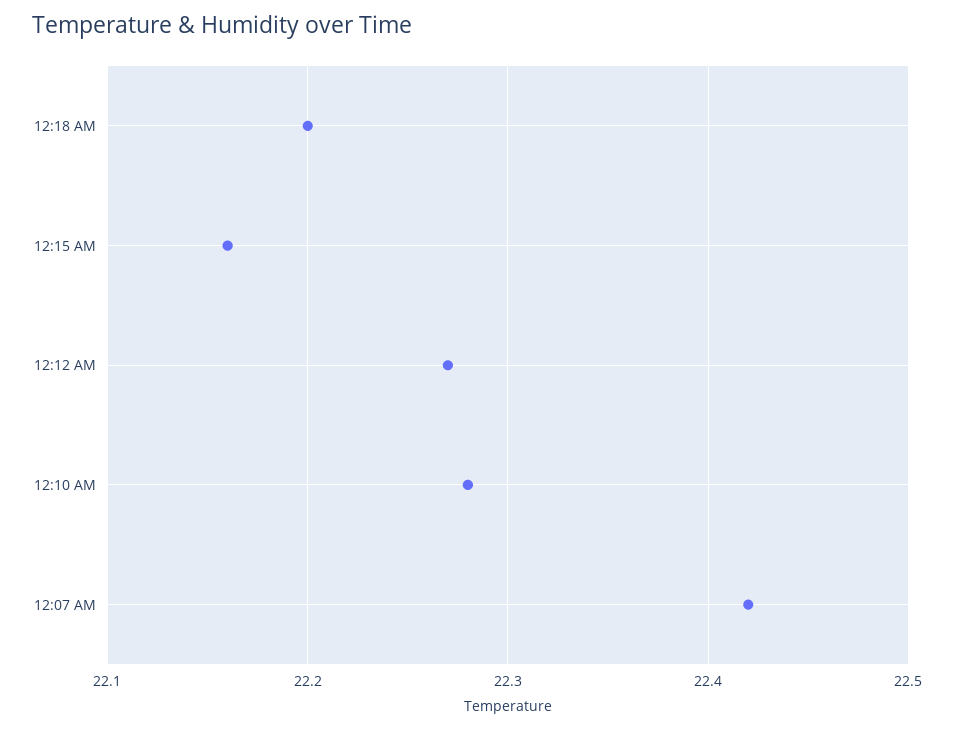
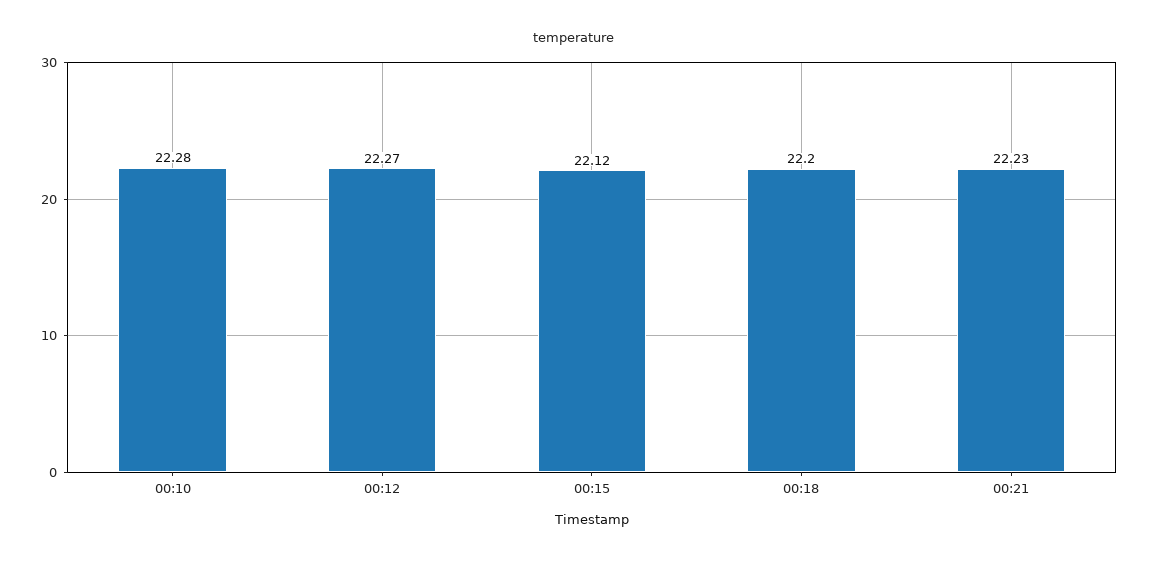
12:15 AM: 22.16 -> 22.12
12:07 AM: 22.42 -> none
00:21: none -> 22.23

